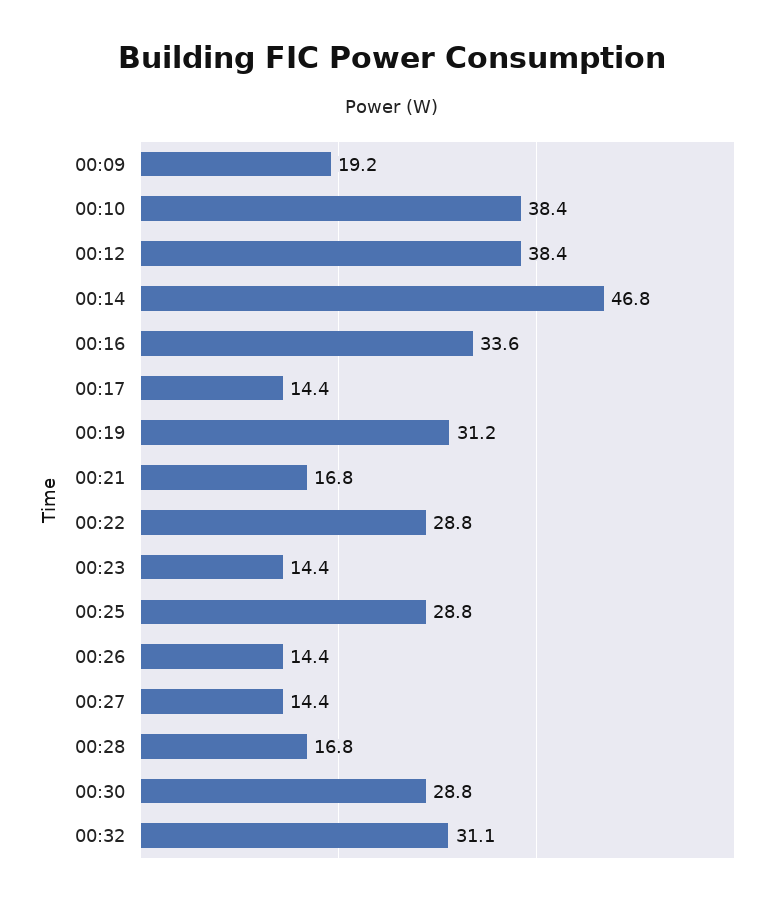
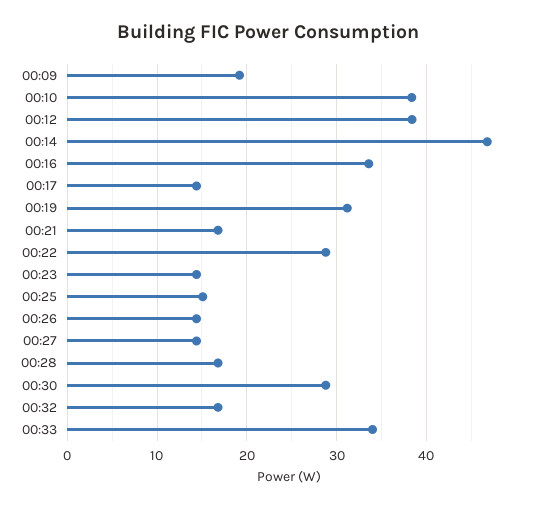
00:25: 28.8 -> 15
00:32: 31.1 -> 17
00:33: none -> 34

